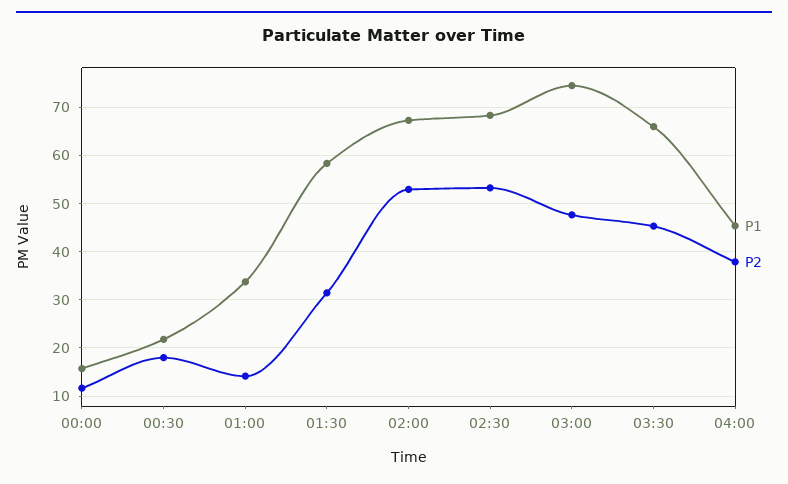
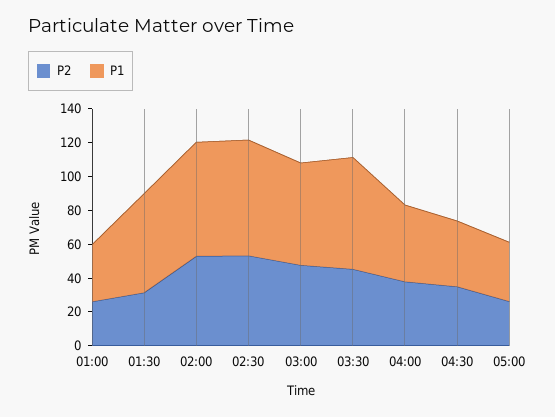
P1, 00:00: 16 -> none
P2, 00:00: 12 -> none
P1, 00:30: 22 -> none
P2, 00:30: 18 -> none
P2, 01:00: 14 -> 25
P1, 03:00: 74 -> 60
P2, 04:30: none -> 35
P1, 04:30: none -> 40
P2, 05:00: none -> 25
P1, 05:00: none -> 35

